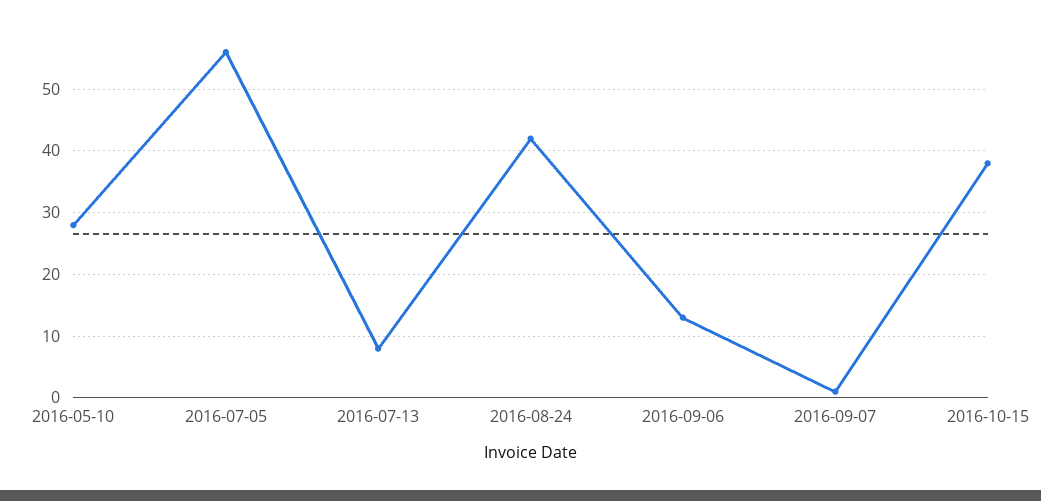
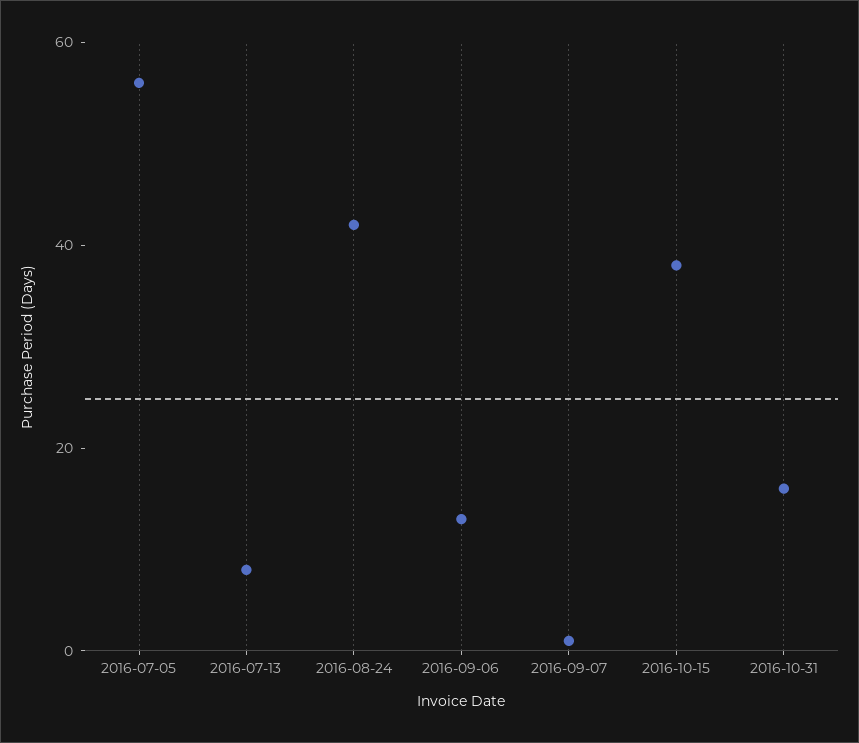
2016-05-10: 28 -> none
2016-10-31: none -> 15

